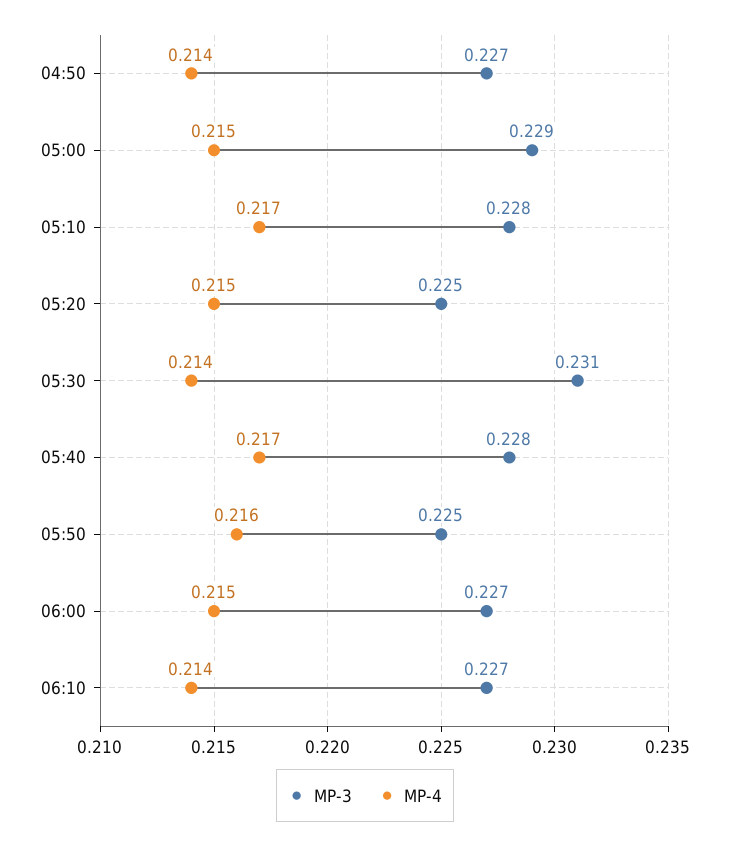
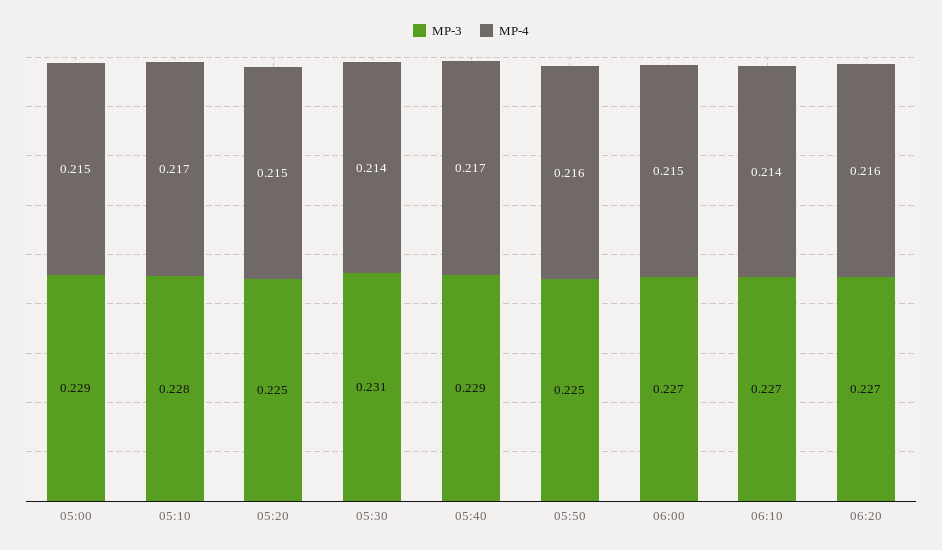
MP-3, 04:50: 0.227 -> none
MP-4, 04:50: 0.214 -> none
MP-3, 05:40: 0.228 -> 0.229
MP-3, 06:20: none -> 0.227
MP-4, 06:20: none -> 0.216

